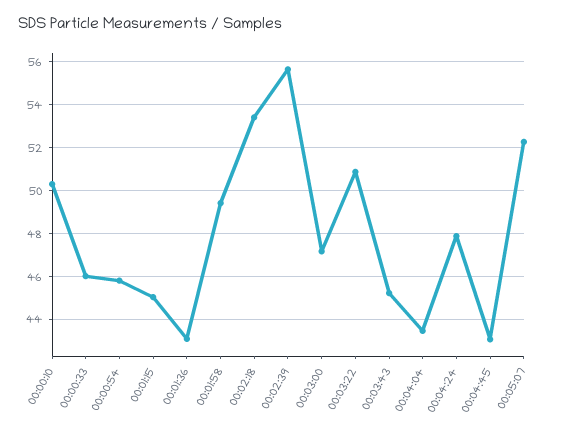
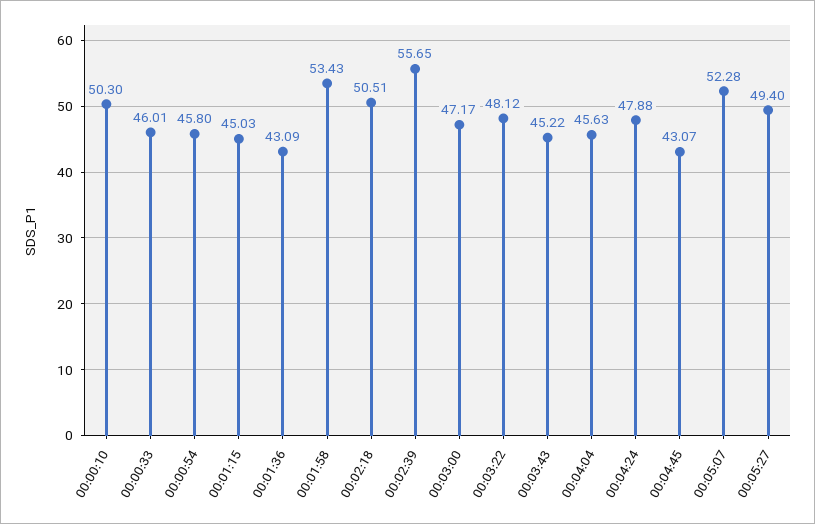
00:01:58: 49.5 -> 53.43
00:02:18: 53.5 -> 50.51
00:03:22: 51 -> 48.12
00:04:04: 43.5 -> 45.63
00:05:27: none -> 49.4

